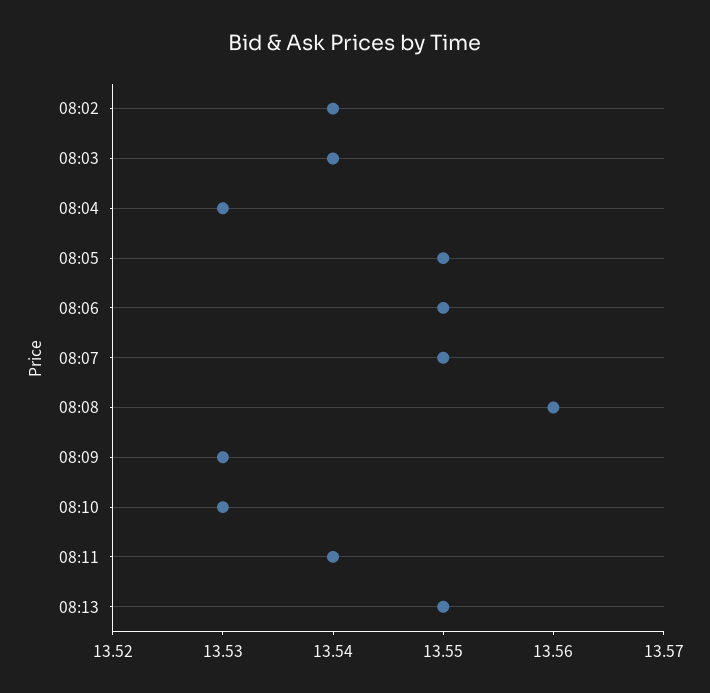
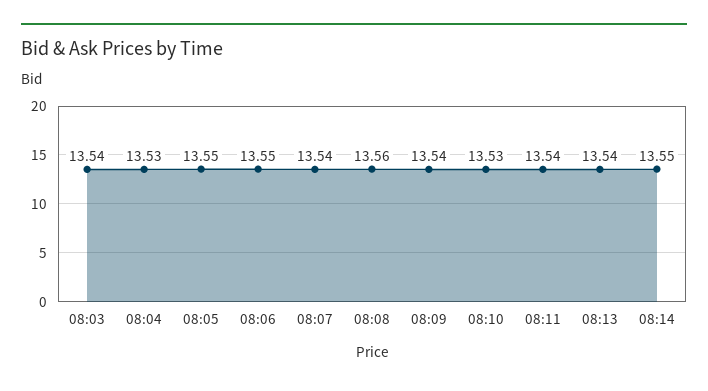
08:02: 13.54 -> none
08:07: 13.55 -> 13.54
08:09: 13.53 -> 13.54
08:13: 13.55 -> 13.54
08:14: none -> 13.55

